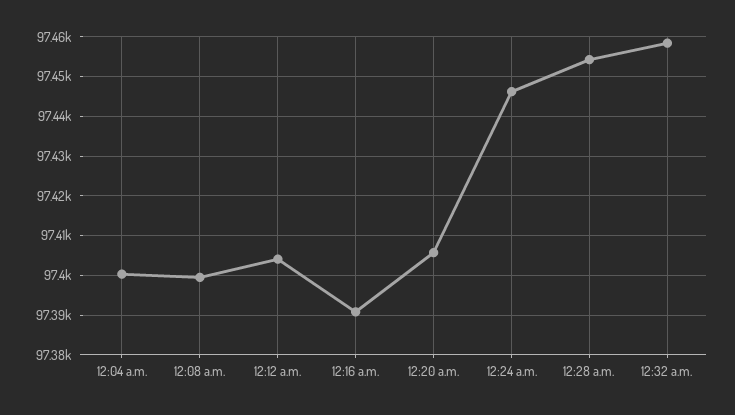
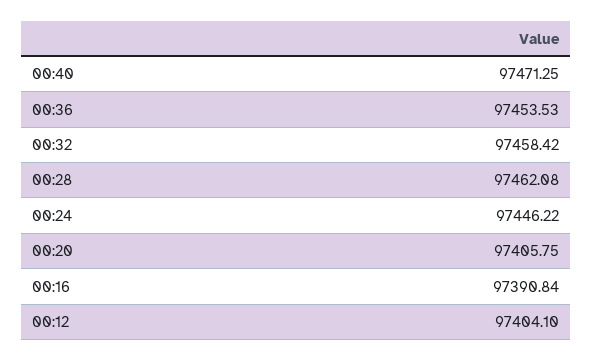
12:04 a.m.: 97400 -> none
12:08 a.m.: 97400 -> none
12:28 a.m.: 97454 -> 97462.08
00:40: none -> 97471.25
00:36: none -> 97453.53

